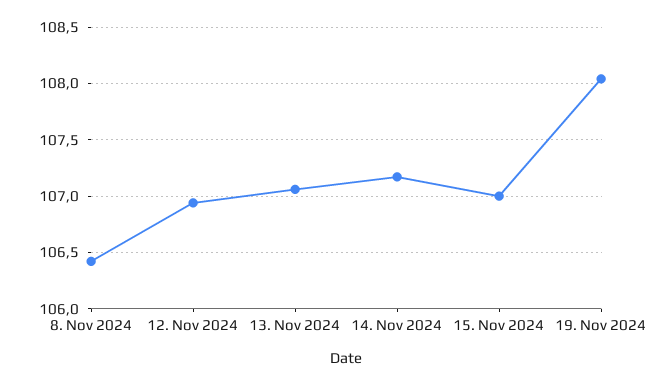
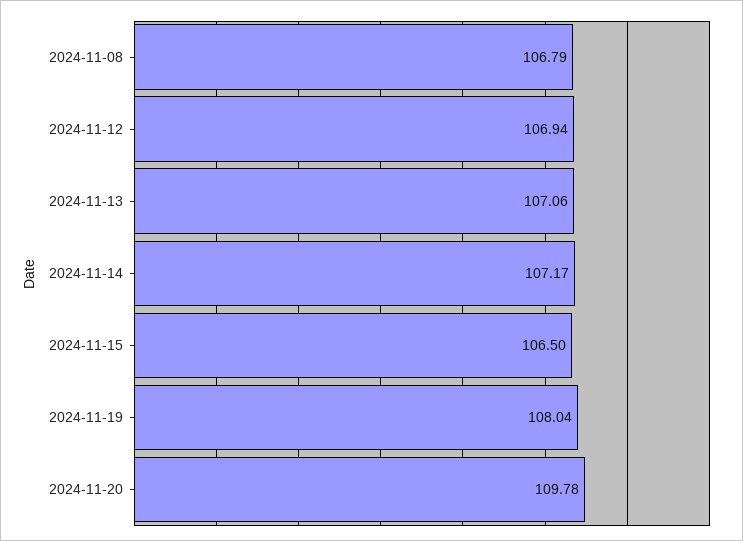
8. Nov 2024: 106.4 -> 106.79
15. Nov 2024: 107 -> 106.5
2024-11-20: none -> 109.78

